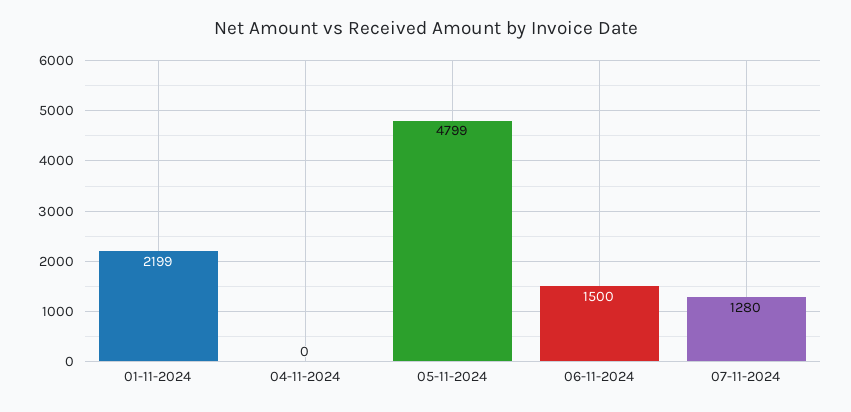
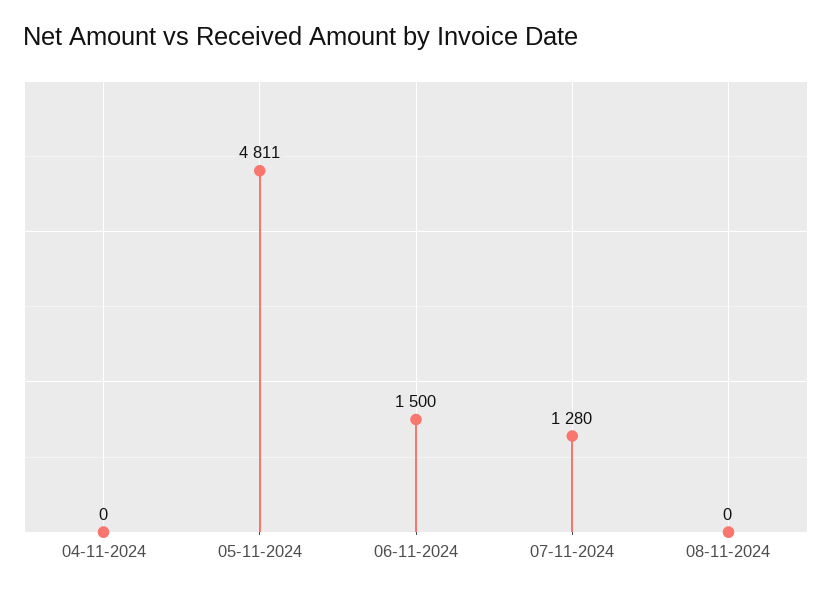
01-11-2024: 2199 -> none
05-11-2024: 4799 -> 4811
08-11-2024: none -> 0

